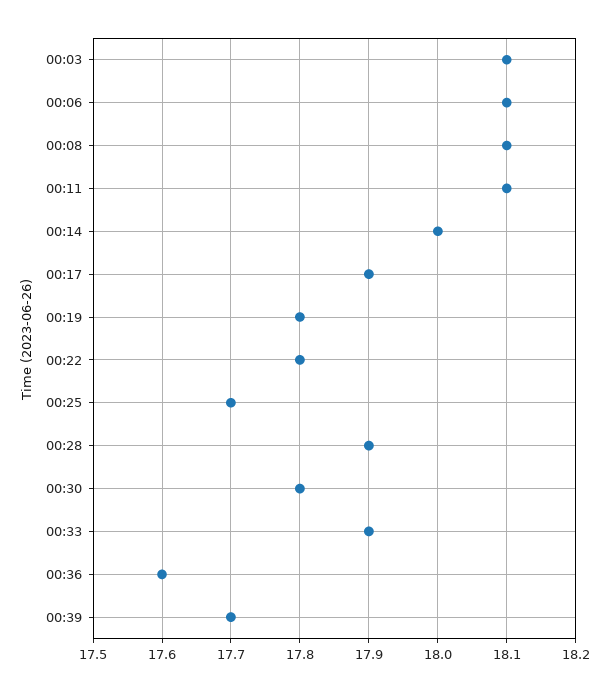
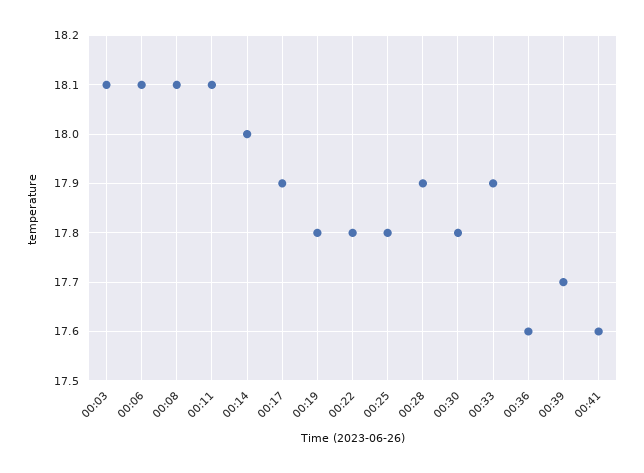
00:25: 17.7 -> 17.8
00:41: none -> 17.6

